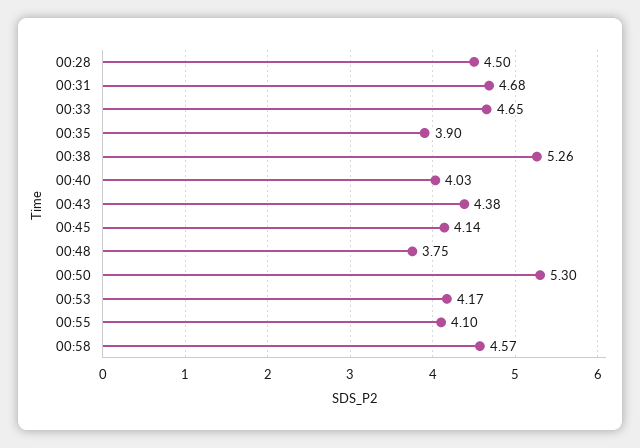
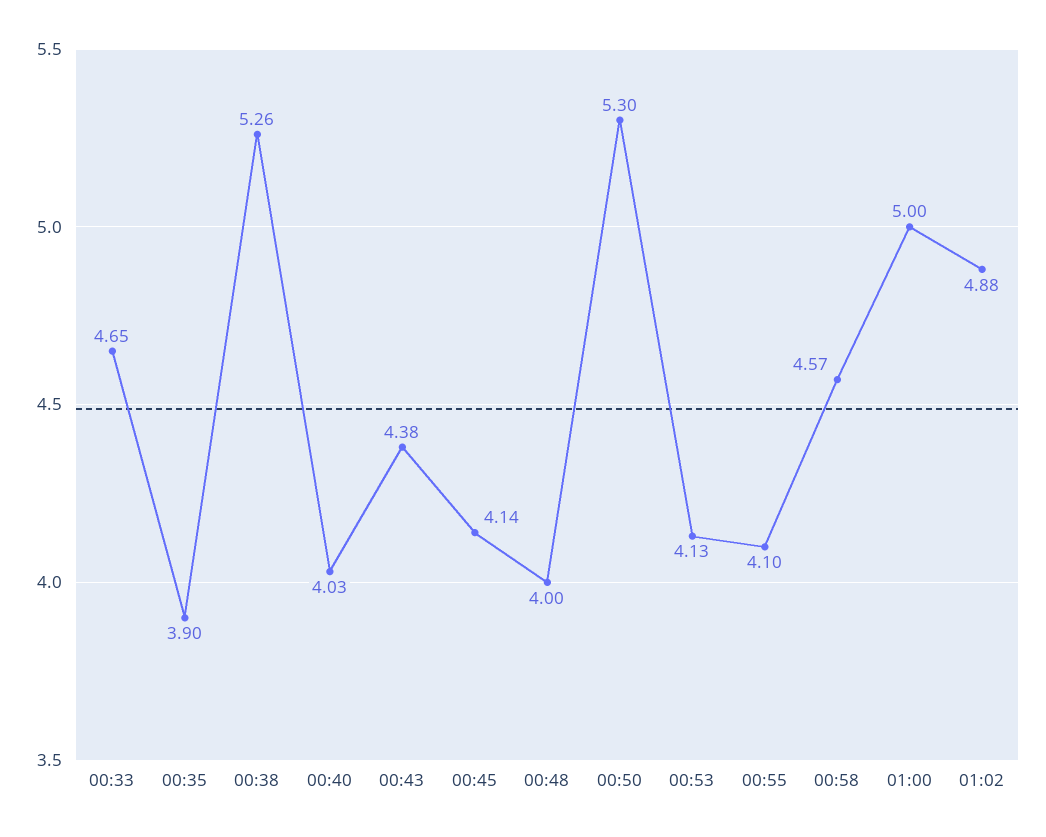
00:28: 4.5 -> none
00:31: 4.68 -> none
00:48: 3.75 -> 4
00:53: 4.17 -> 4.13
01:00: none -> 5
01:02: none -> 4.88

